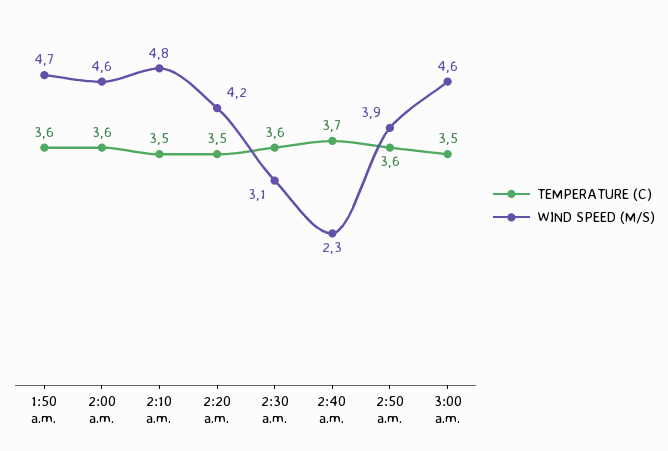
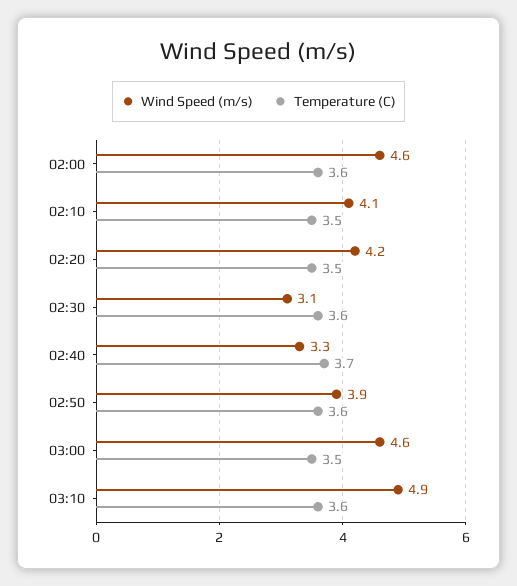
TEMPERATURE (C), 1:50 a.m.: 3.6 -> none
WIND SPEED (M/S), 1:50 a.m.: 4.7 -> none
WIND SPEED (M/S), 2:10 a.m.: 4.8 -> 4.1
WIND SPEED (M/S), 2:40 a.m.: 2.3 -> 3.3
WIND SPEED (M/S), 03:10: none -> 4.9
TEMPERATURE (C), 03:10: none -> 3.6

